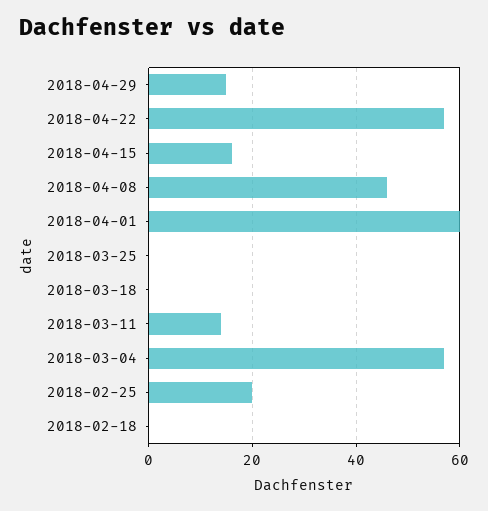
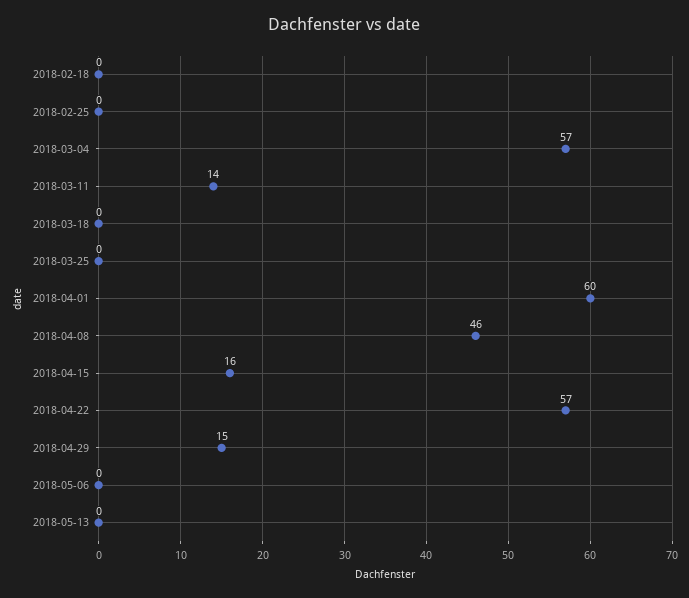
2018-02-25: 20 -> 0
2018-05-06: none -> 0
2018-05-13: none -> 0

